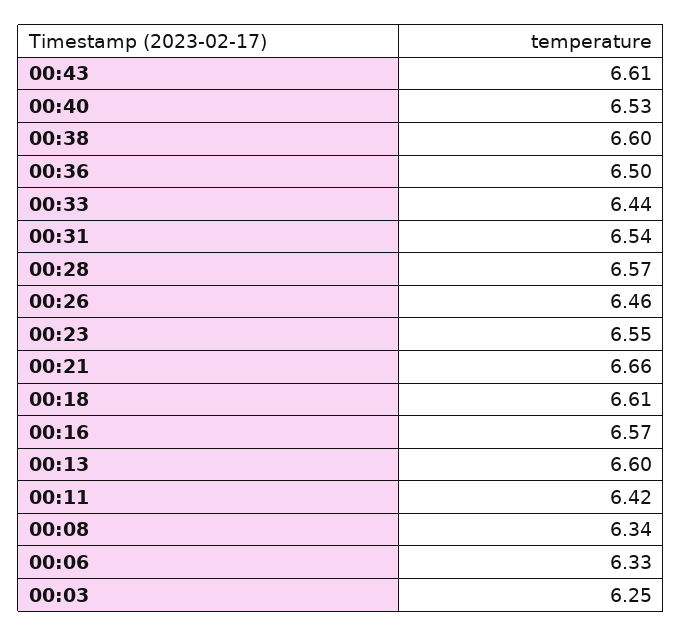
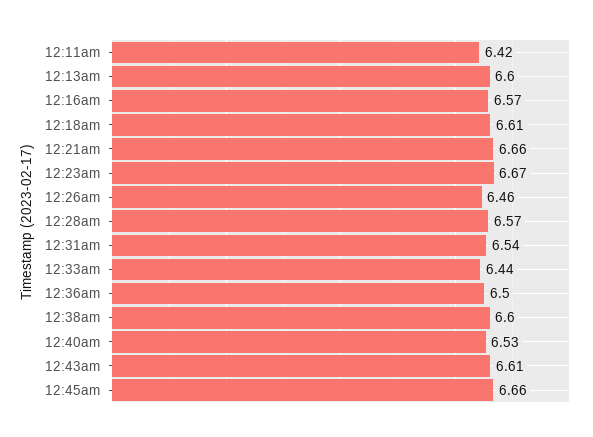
00:23: 6.55 -> 6.67
00:08: 6.34 -> none
00:06: 6.33 -> none
00:03: 6.25 -> none
12:45am: none -> 6.66

